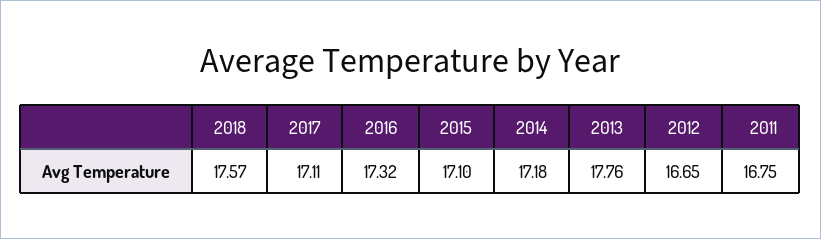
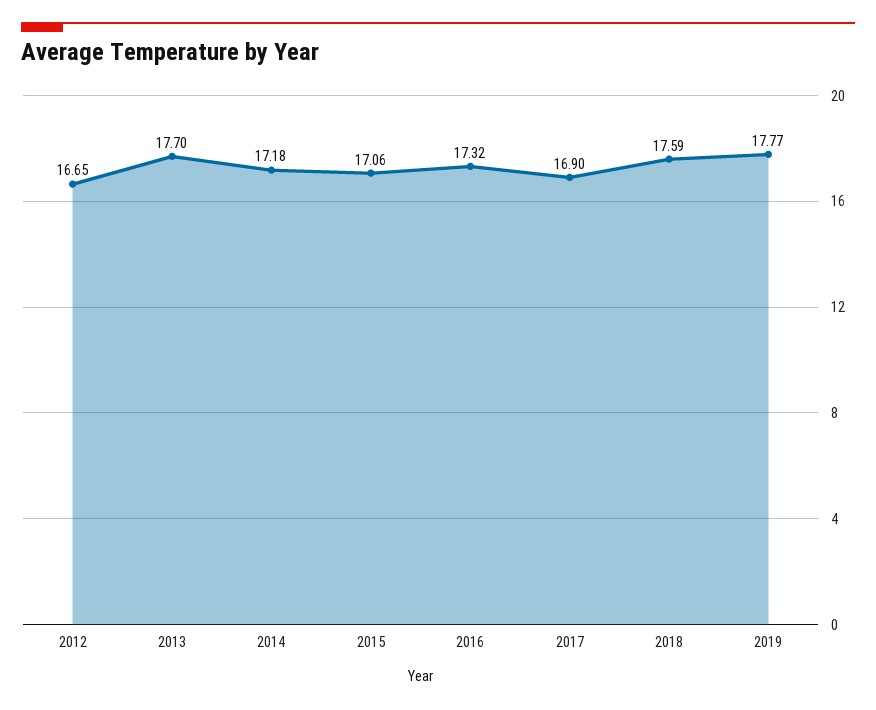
2018: 17.57 -> 17.59
2017: 17.11 -> 16.9
2015: 17.1 -> 17.06
2013: 17.76 -> 17.7
2011: 16.75 -> none
2019: none -> 17.77

